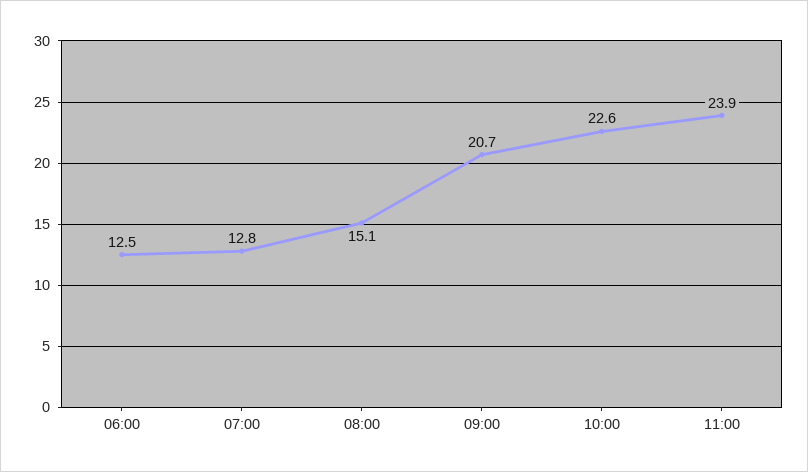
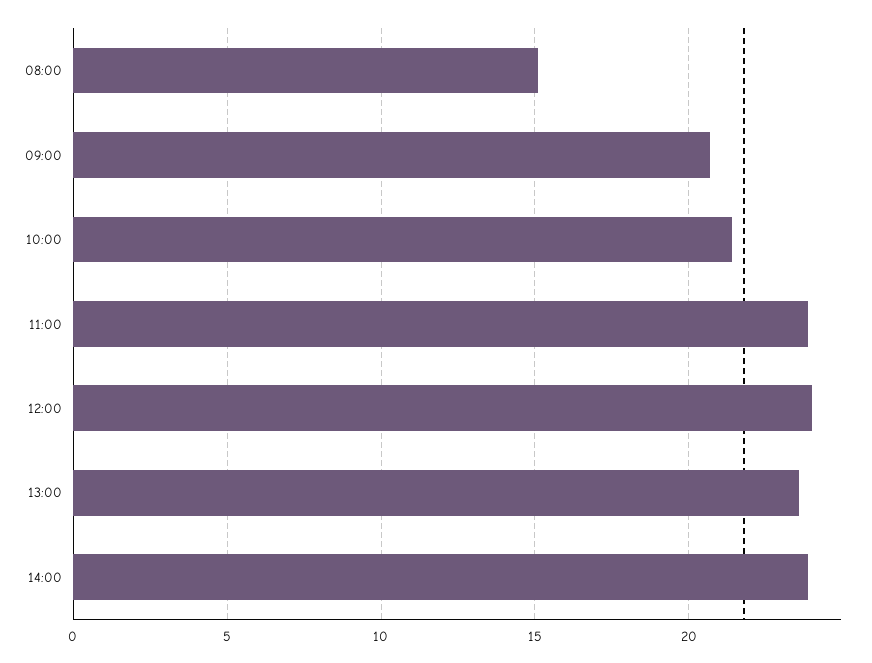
06:00: 12.5 -> none
07:00: 12.8 -> none
10:00: 22.6 -> 21.5
12:00: none -> 24
13:00: none -> 23.5
14:00: none -> 24

